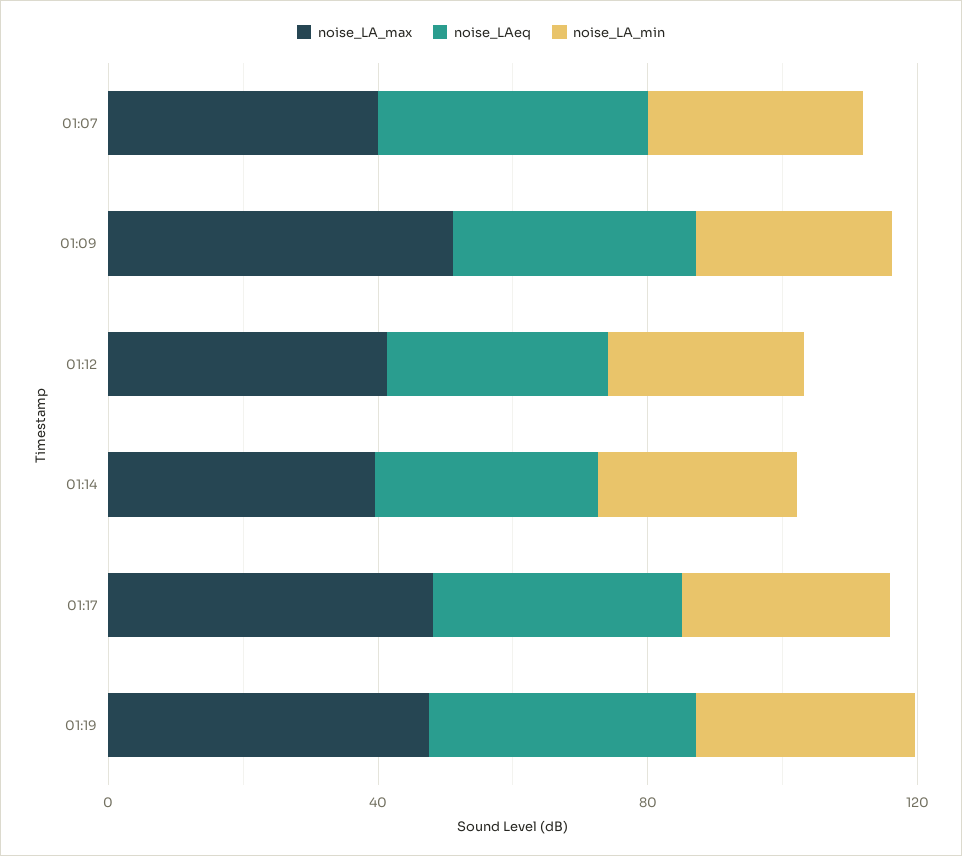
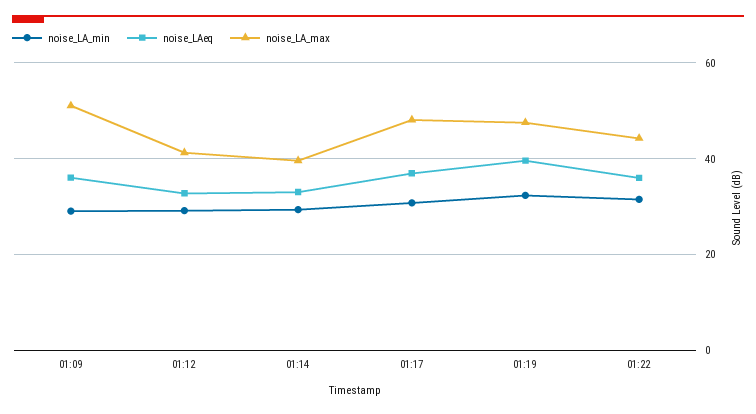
noise_LA_max, 01:07: 40 -> none
noise_LAeq, 01:07: 40 -> none
noise_LA_min, 01:07: 30 -> none
noise_LA_min, 01:22: none -> 32
noise_LAeq, 01:22: none -> 36
noise_LA_max, 01:22: none -> 44

